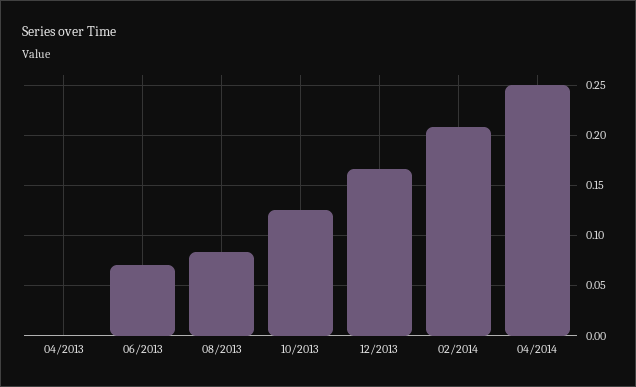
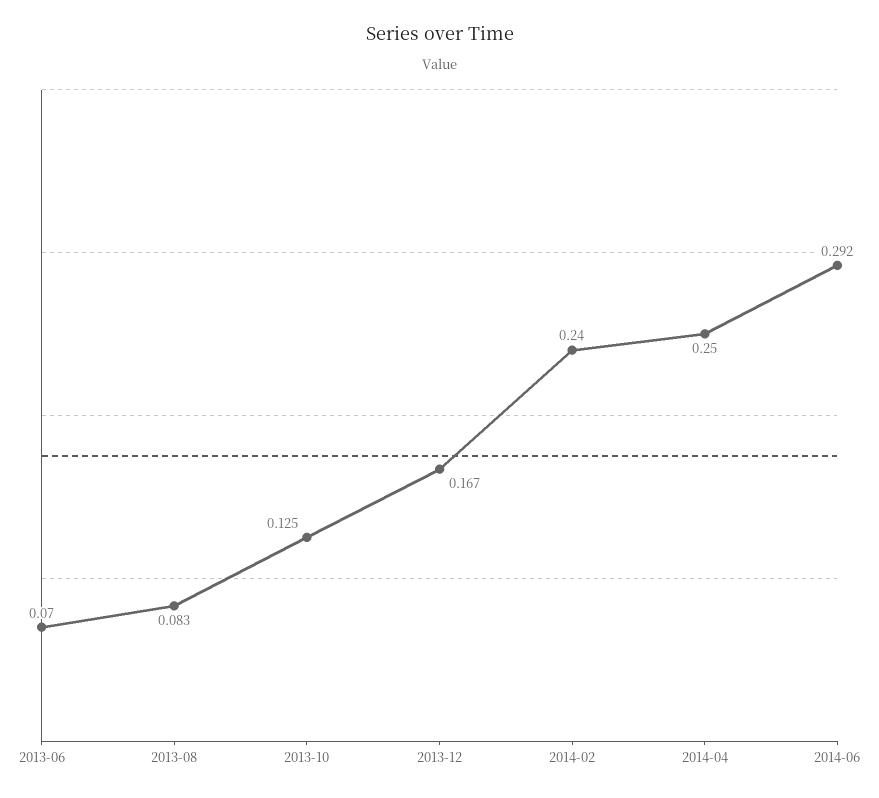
04/2013: 0 -> none
02/2014: 0.21 -> 0.24
2014-06: none -> 0.292

